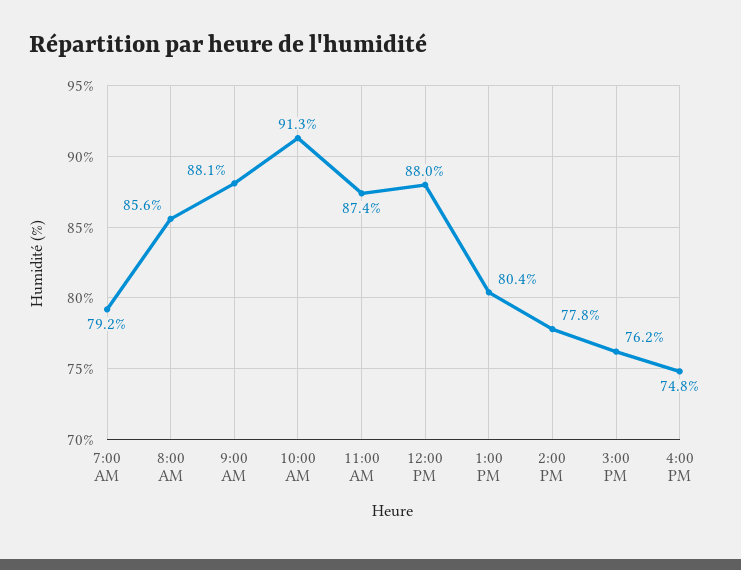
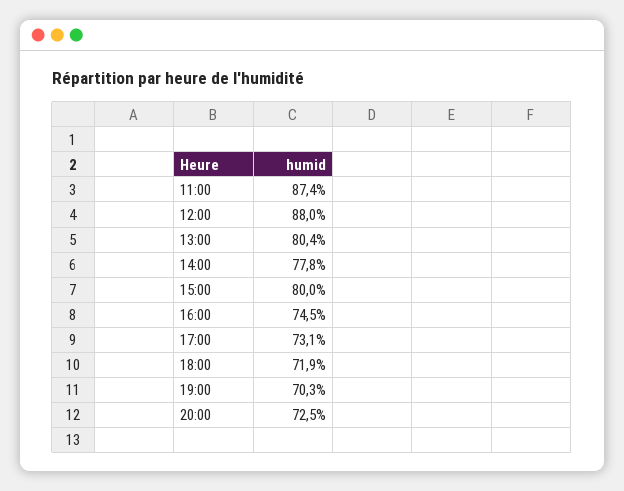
7:00 AM: 79.2 -> none
8:00 AM: 85.6 -> none
9:00 AM: 88.1 -> none
10:00 AM: 91.3 -> none
3:00 PM: 76.2 -> 80
4:00 PM: 74.8 -> 74.5
17:00: none -> 73.1
18:00: none -> 71.9
19:00: none -> 70.3
20:00: none -> 72.5

